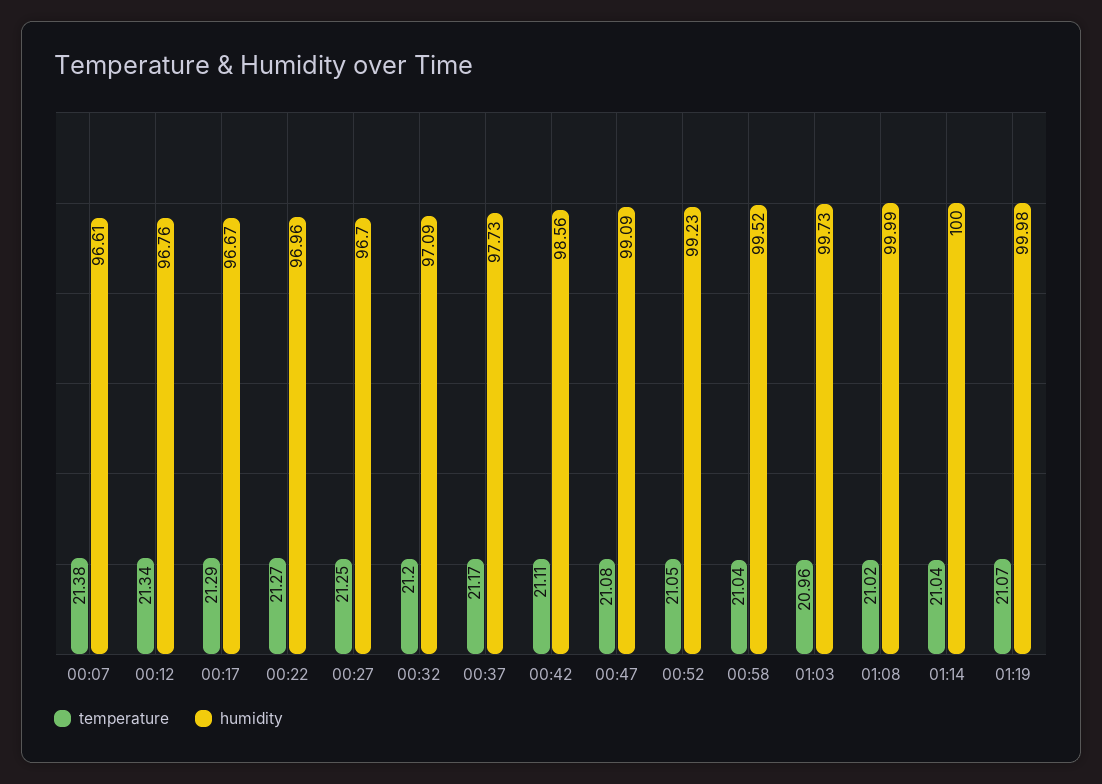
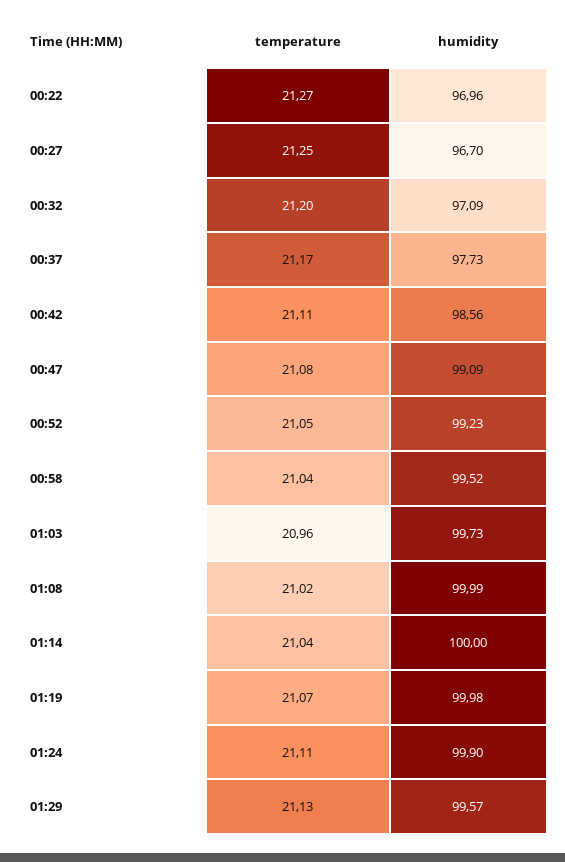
temperature, 00:07: 21.38 -> none
humidity, 00:07: 96.61 -> none
temperature, 00:12: 21.34 -> none
humidity, 00:12: 96.76 -> none
temperature, 00:17: 21.29 -> none
humidity, 00:17: 96.67 -> none
temperature, 01:24: none -> 21.11
humidity, 01:24: none -> 99.9
temperature, 01:29: none -> 21.13
humidity, 01:29: none -> 99.57

